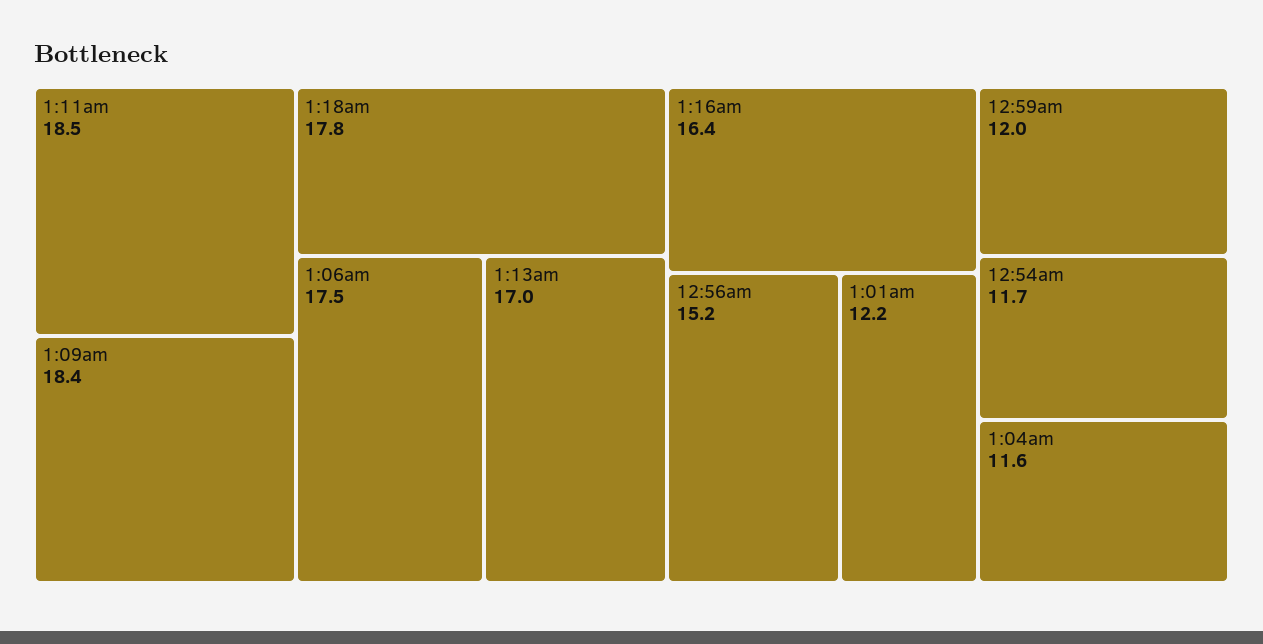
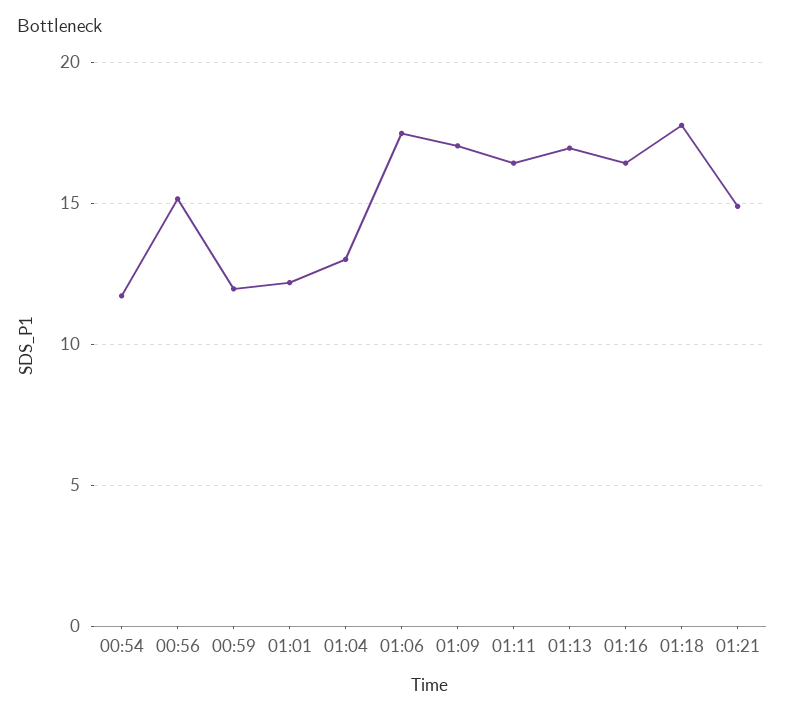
1:11am: 18.5 -> 16.5
1:09am: 18.4 -> 17
1:04am: 11.6 -> 13
01:21: none -> 15

